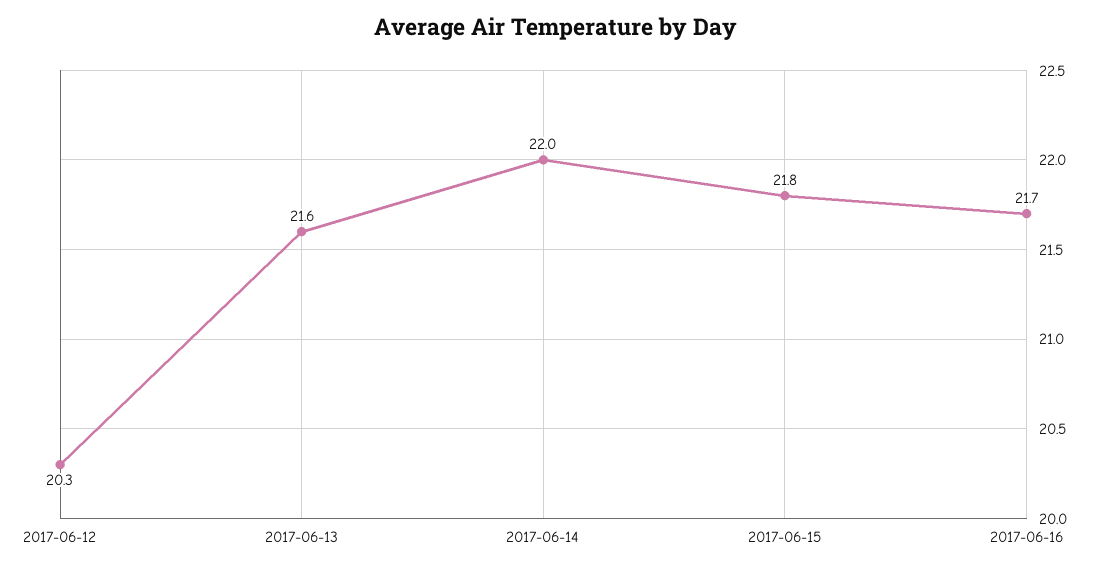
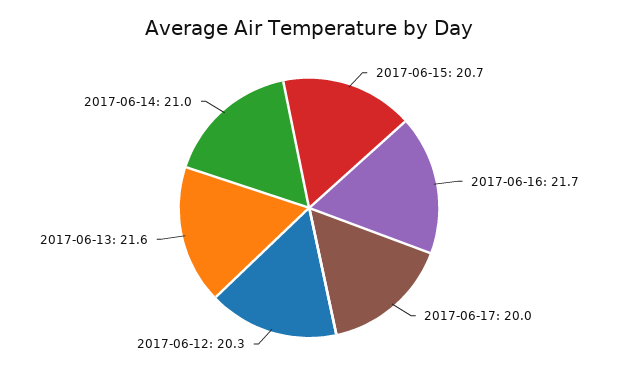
2017-06-14: 22 -> 21
2017-06-15: 21.8 -> 20.7
2017-06-17: none -> 20

